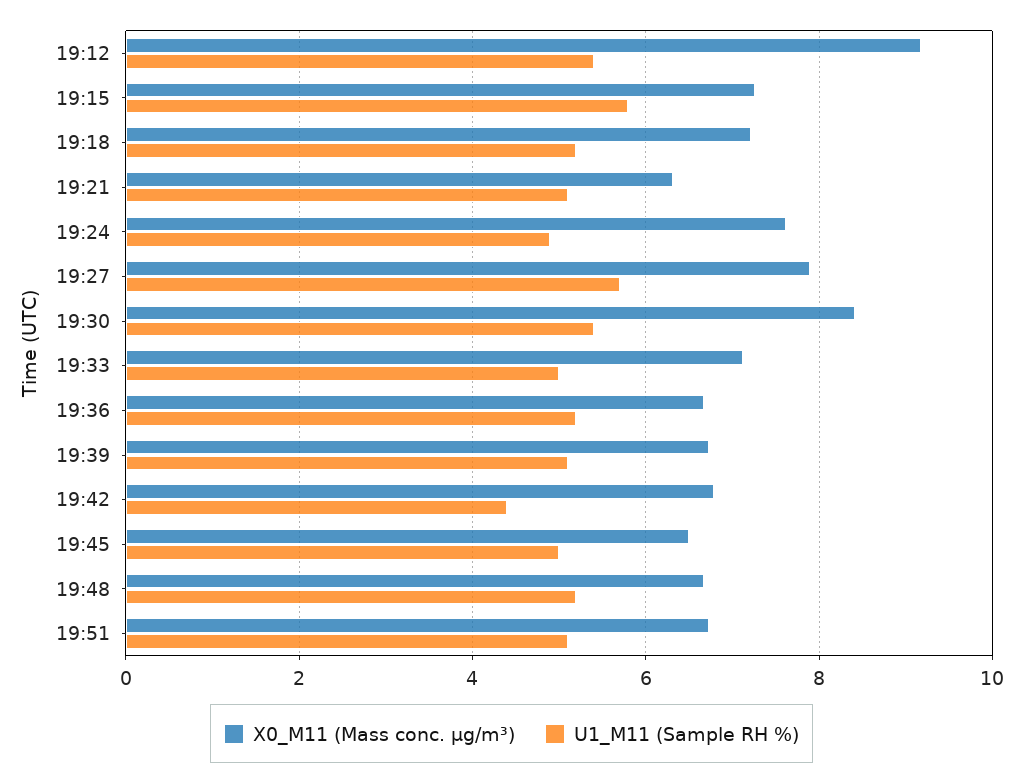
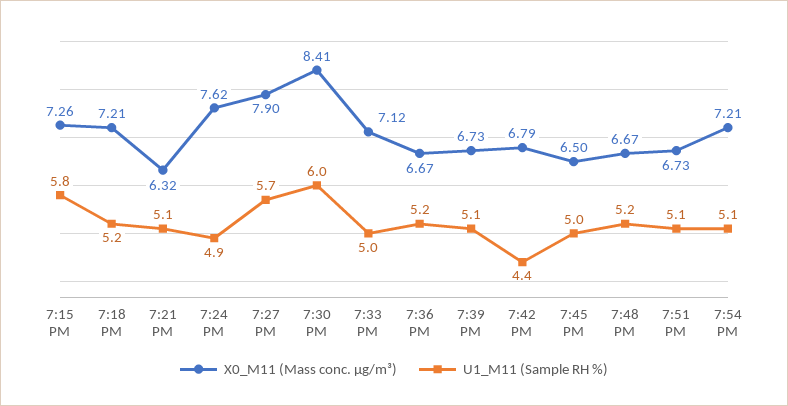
X0_M11 (Mass conc. μg/m³), 19:12: 9.2 -> none
U1_M11 (Sample RH %), 19:12: 5.4 -> none
U1_M11 (Sample RH %), 19:30: 5.4 -> 6
X0_M11 (Mass conc. μg/m³), 7:54 PM: none -> 7.21
U1_M11 (Sample RH %), 7:54 PM: none -> 5.1

